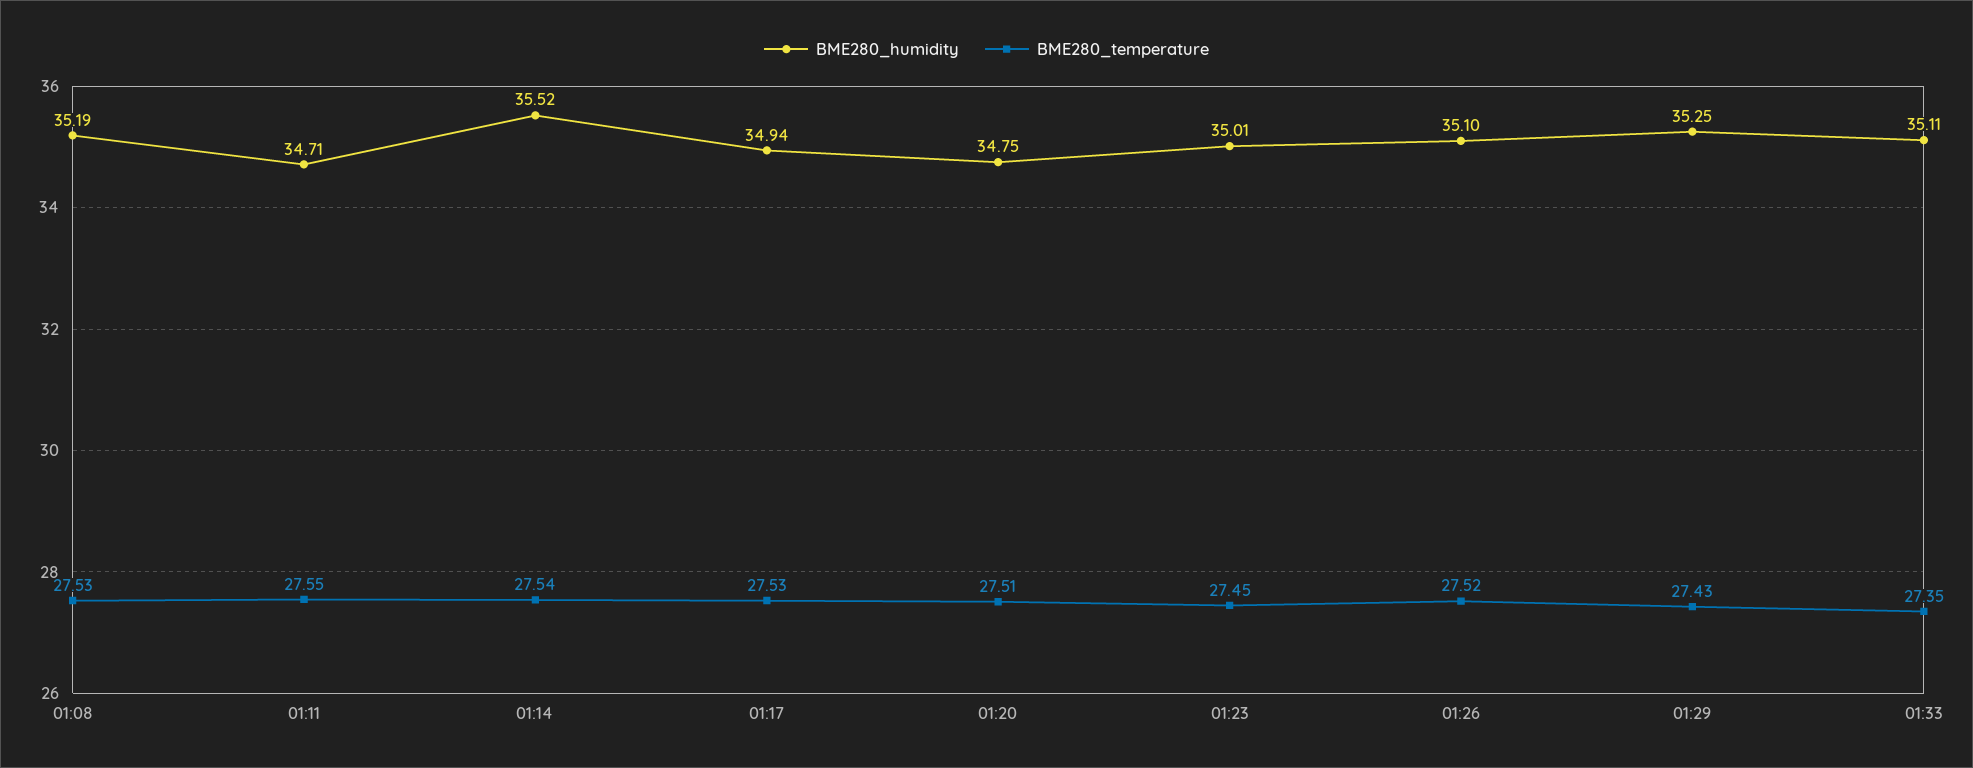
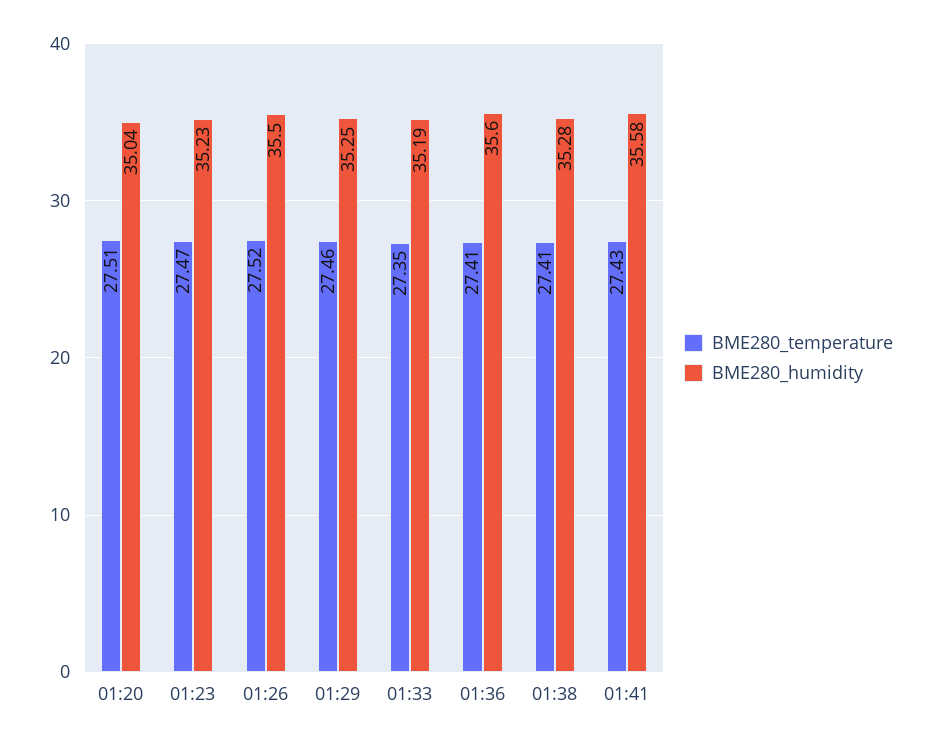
BME280_humidity, 01:08: 35.19 -> none
BME280_temperature, 01:08: 27.53 -> none
BME280_humidity, 01:11: 34.71 -> none
BME280_temperature, 01:11: 27.55 -> none
BME280_humidity, 01:14: 35.52 -> none
BME280_temperature, 01:14: 27.54 -> none
BME280_humidity, 01:17: 34.94 -> none
BME280_temperature, 01:17: 27.53 -> none
BME280_humidity, 01:20: 34.75 -> 35.04
BME280_humidity, 01:23: 35.01 -> 35.23
BME280_temperature, 01:23: 27.45 -> 27.47
BME280_humidity, 01:26: 35.1 -> 35.5
BME280_temperature, 01:29: 27.43 -> 27.46
BME280_humidity, 01:33: 35.11 -> 35.19
BME280_temperature, 01:36: none -> 27.41
BME280_humidity, 01:36: none -> 35.6
BME280_temperature, 01:38: none -> 27.41
BME280_humidity, 01:38: none -> 35.28
BME280_temperature, 01:41: none -> 27.43
BME280_humidity, 01:41: none -> 35.58

